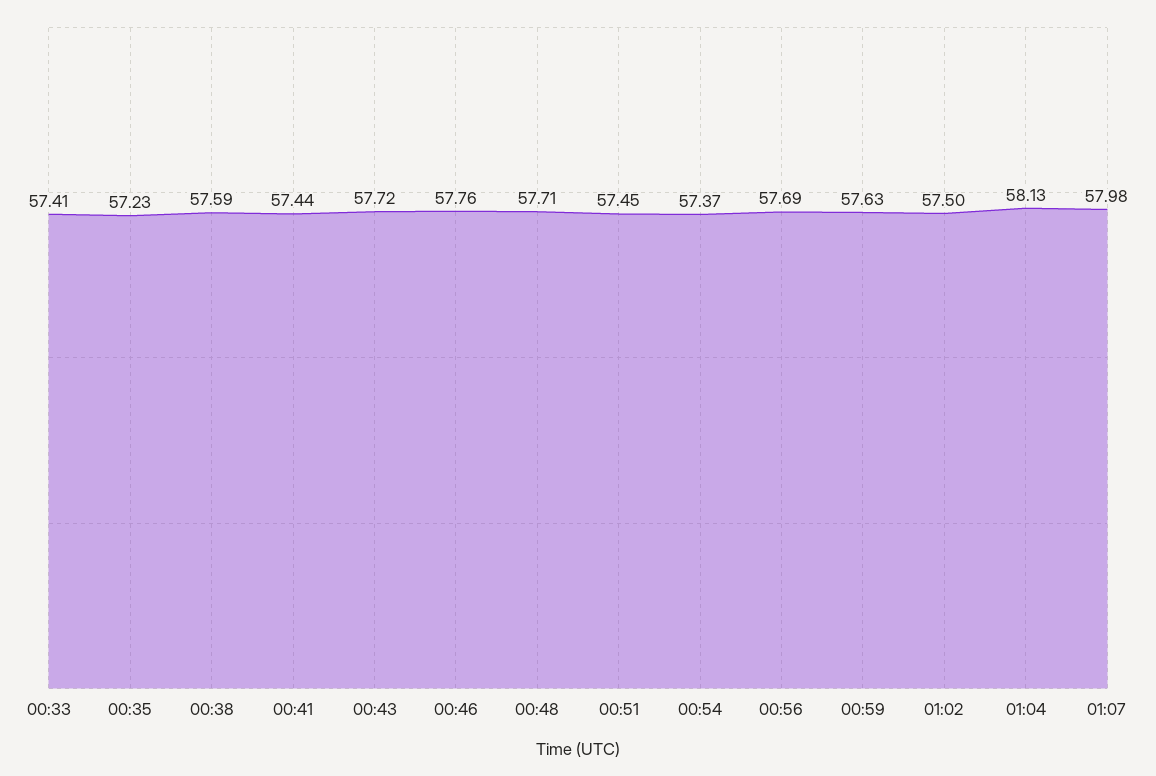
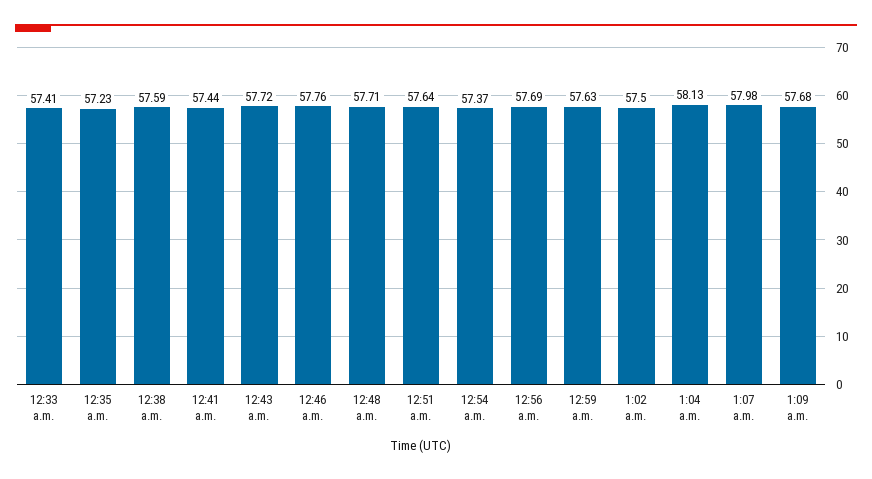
00:51: 57.45 -> 57.64
1:09 a.m.: none -> 57.68

